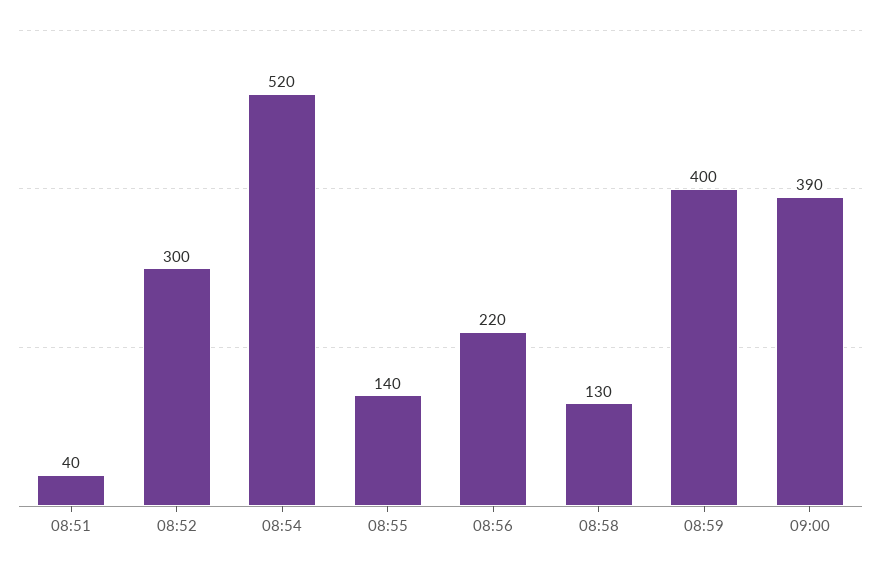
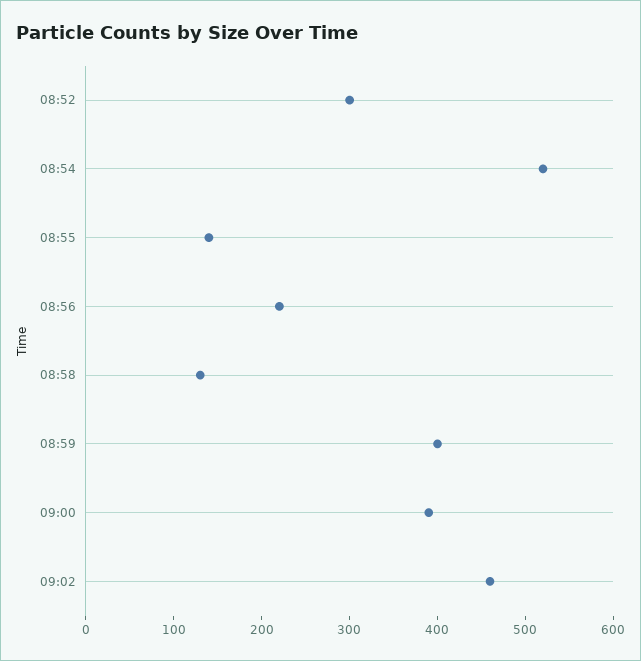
08:51: 40 -> none
09:02: none -> 460

